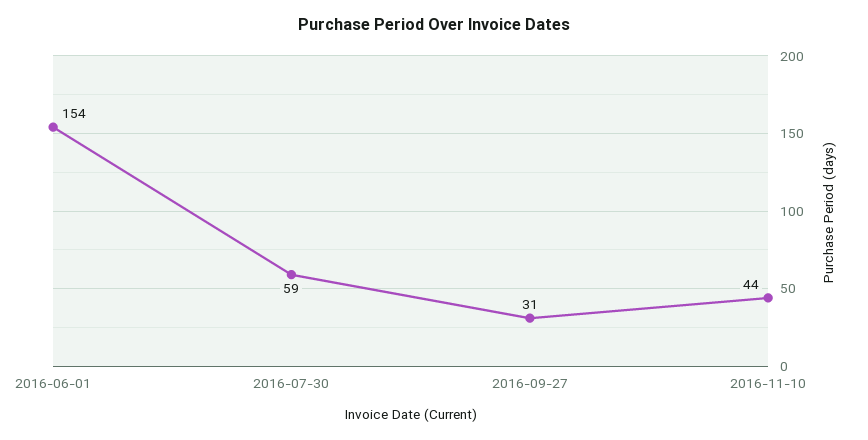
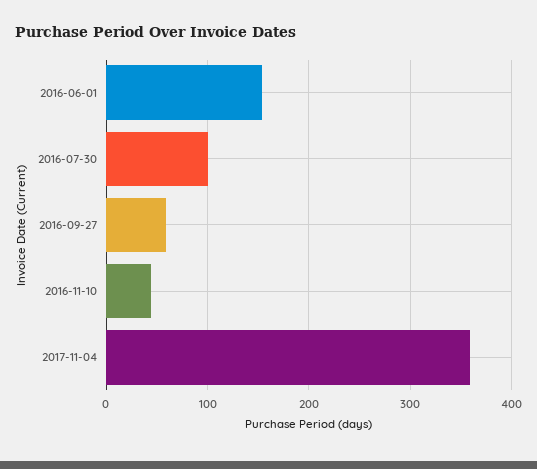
2016-07-30: 59 -> 100
2016-09-27: 31 -> 60
2017-11-04: none -> 360

